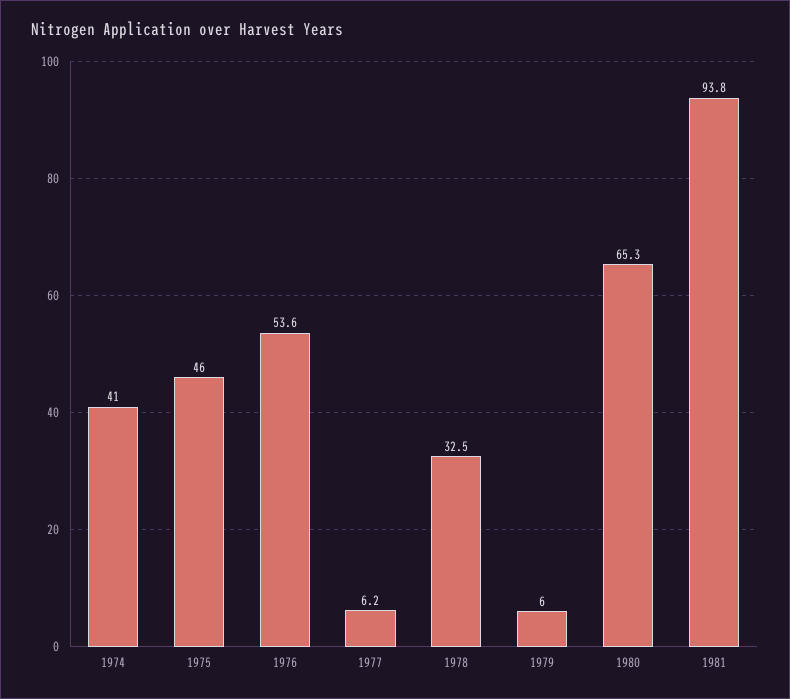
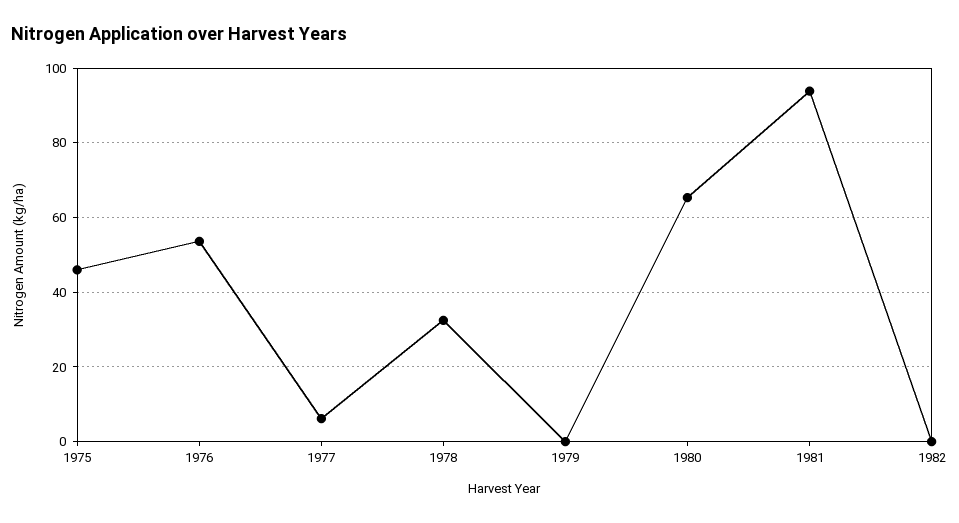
1974: 41 -> none
1979: 6 -> 0
1982: none -> 0

